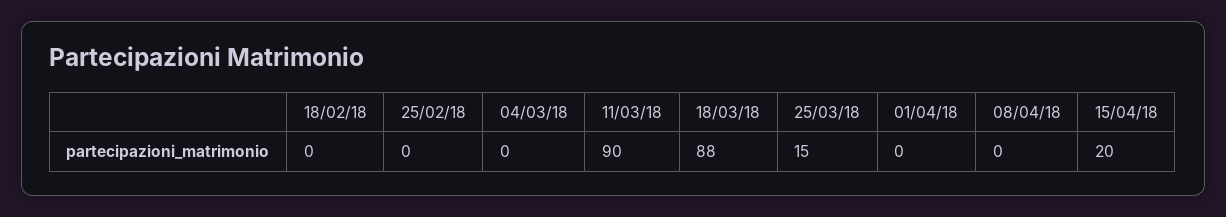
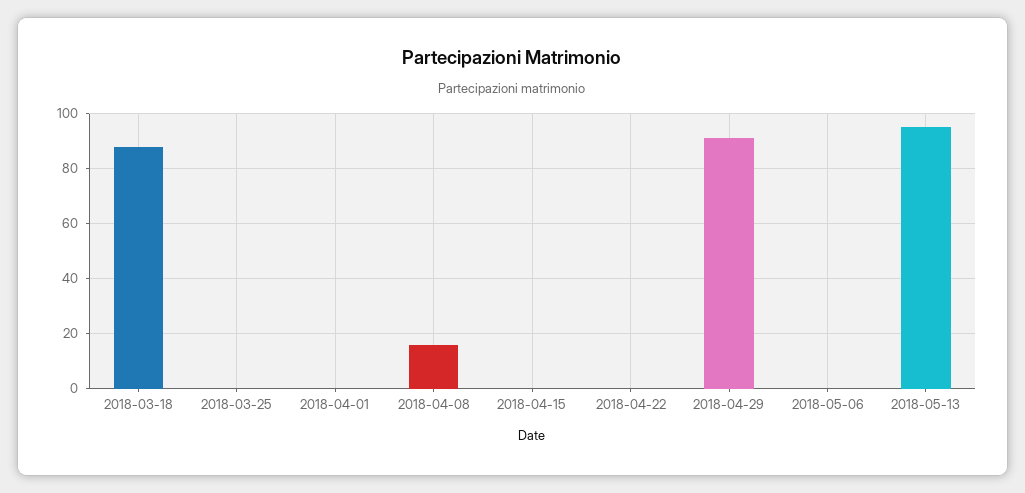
18/02/18: 0 -> none
25/02/18: 0 -> none
04/03/18: 0 -> none
11/03/18: 90 -> none
25/03/18: 15 -> 0
08/04/18: 0 -> 15
15/04/18: 20 -> 0
2018-04-22: none -> 0
2018-04-29: none -> 90
2018-05-06: none -> 0
2018-05-13: none -> 95

